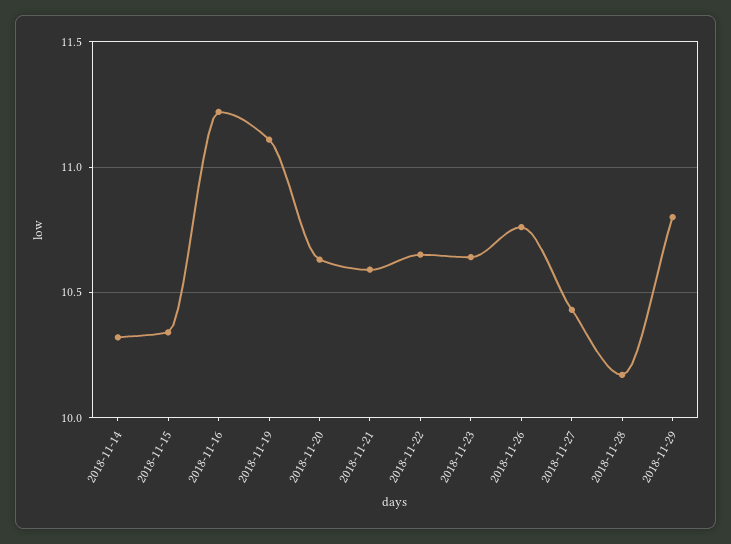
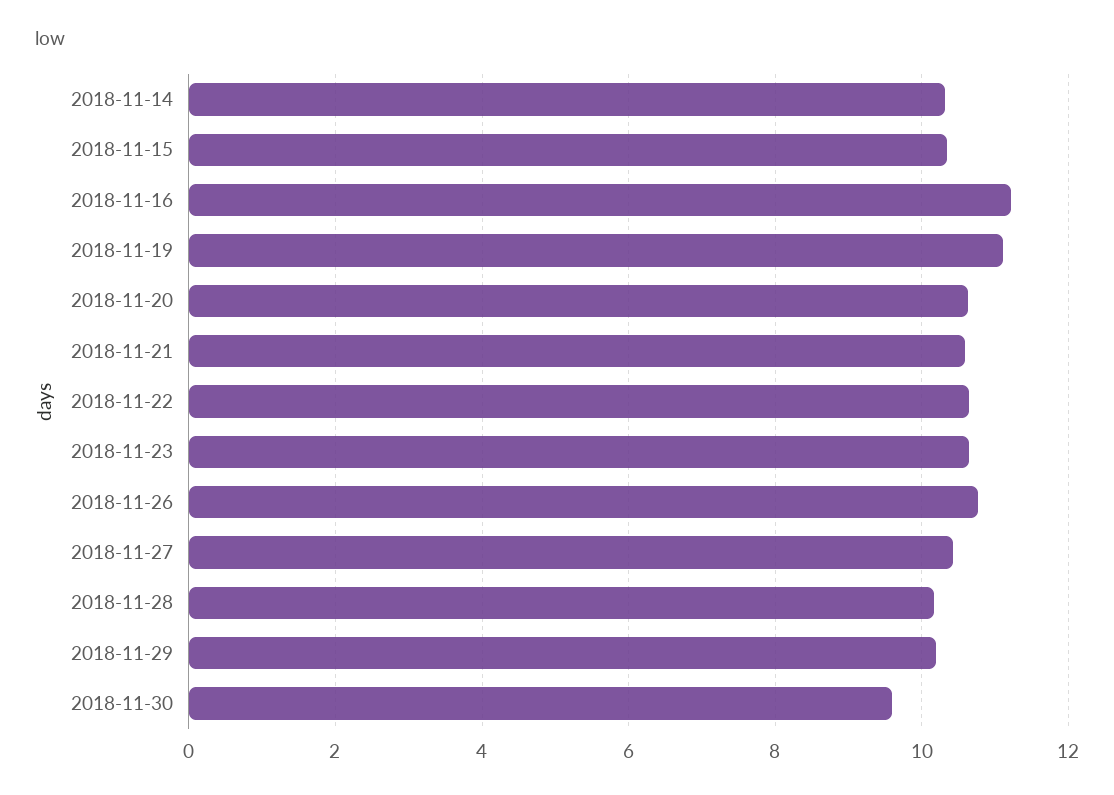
2018-11-29: 10.8 -> 10.2
2018-11-30: none -> 9.6

